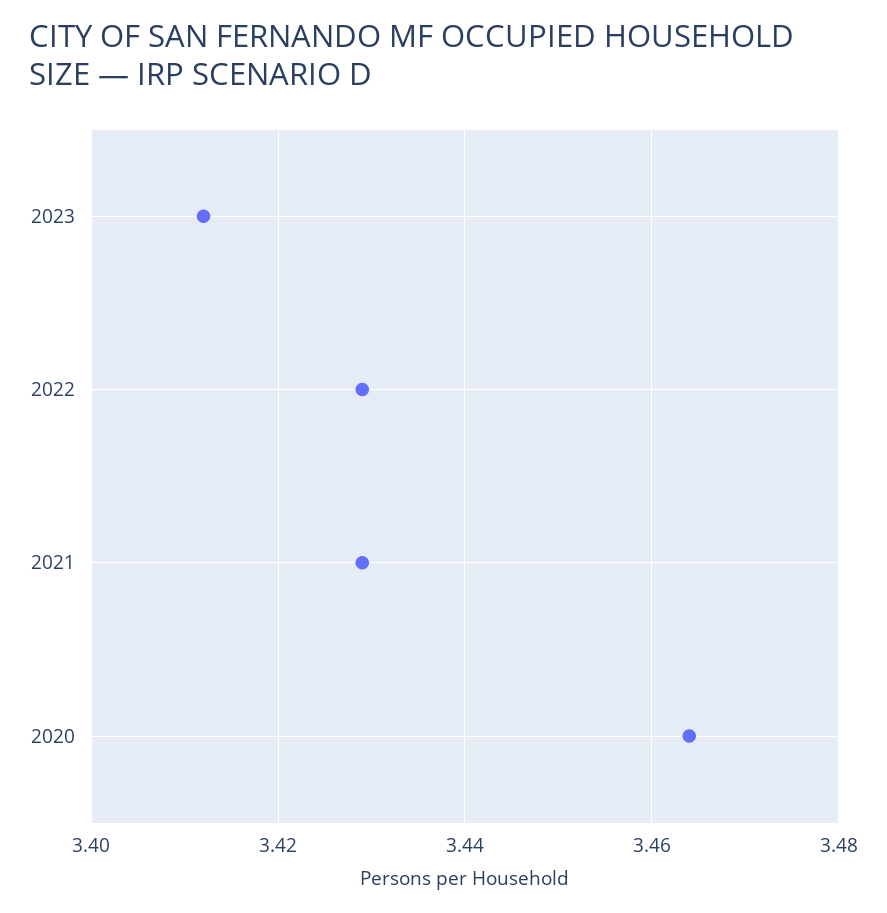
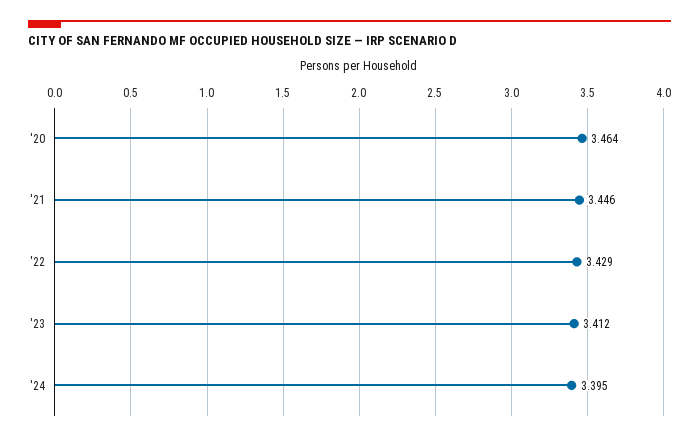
2021: 3.43 -> 3.446
'24: none -> 3.395

